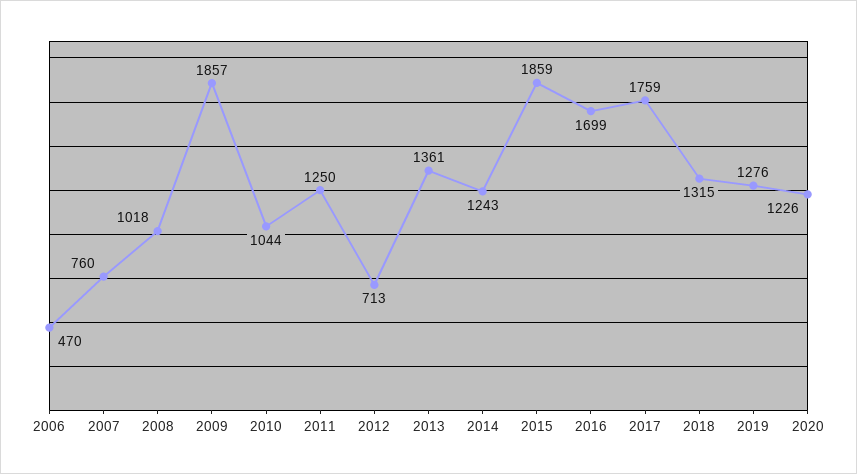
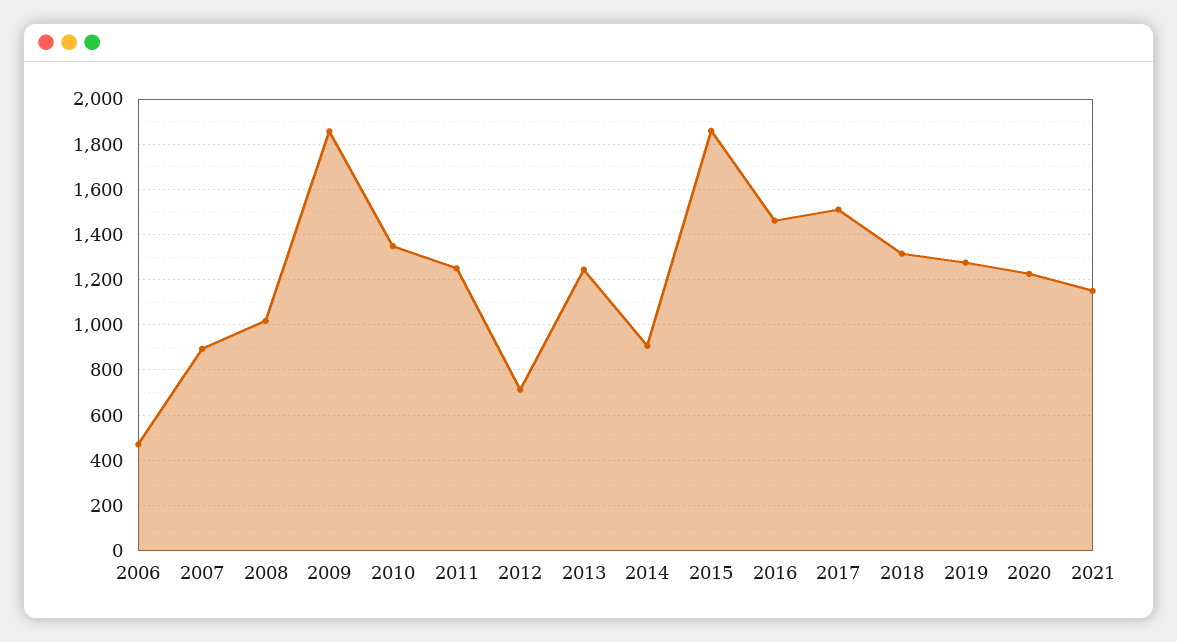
2007: 760 -> 900
2010: 1044 -> 1350
2013: 1361 -> 1250
2014: 1243 -> 900
2016: 1699 -> 1450
2017: 1759 -> 1500
2021: none -> 1150

